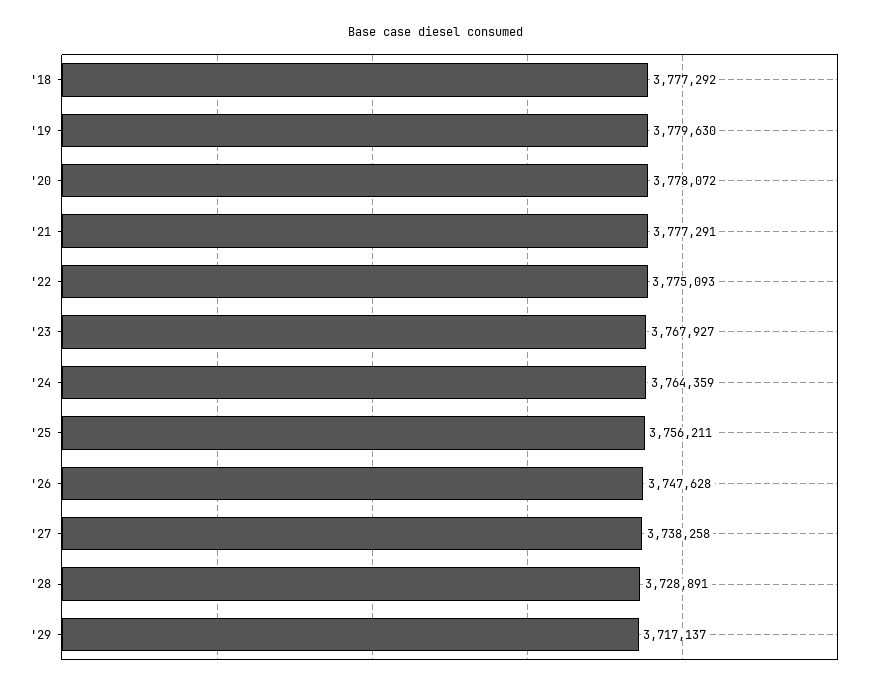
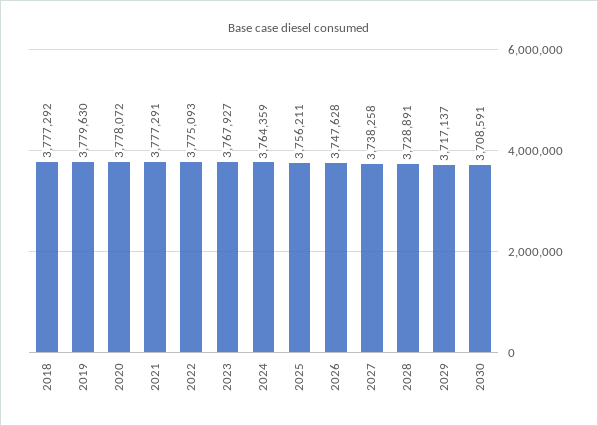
2030: none -> 3708591

